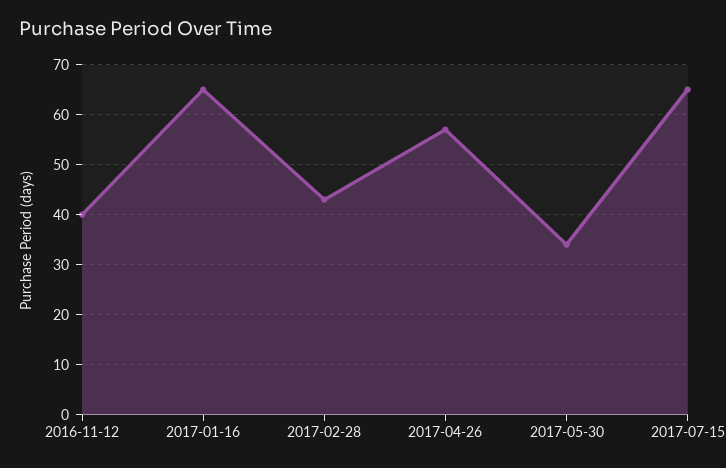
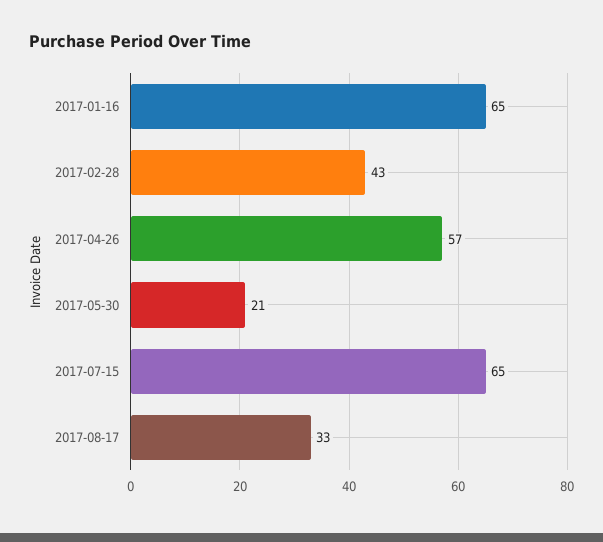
2016-11-12: 40 -> none
2017-05-30: 35 -> 21
2017-08-17: none -> 33

